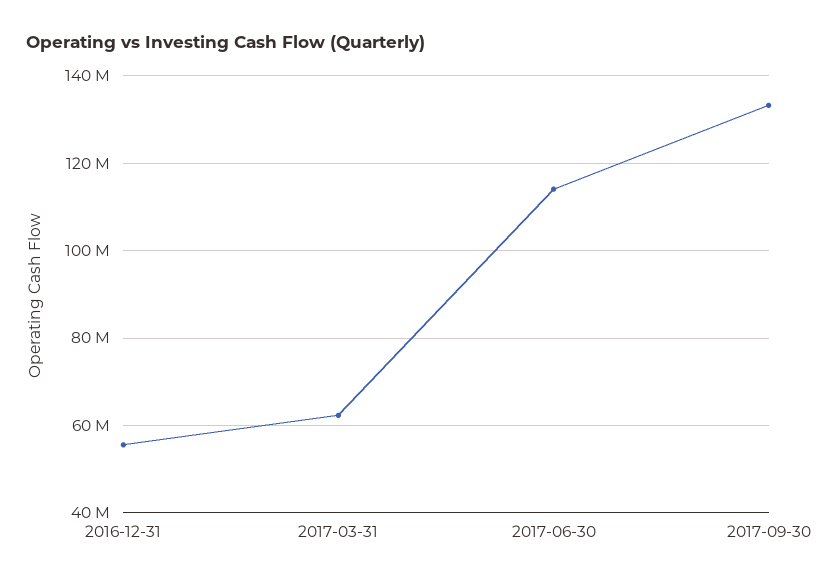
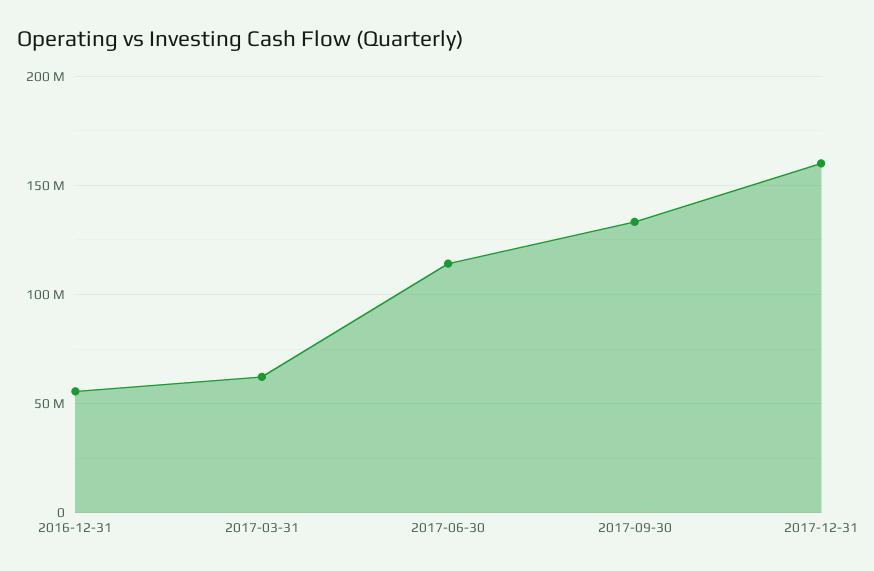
2017-12-31: none -> 160000000

